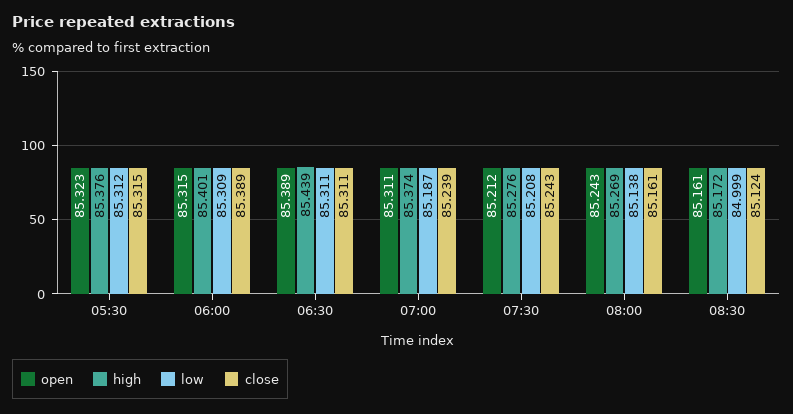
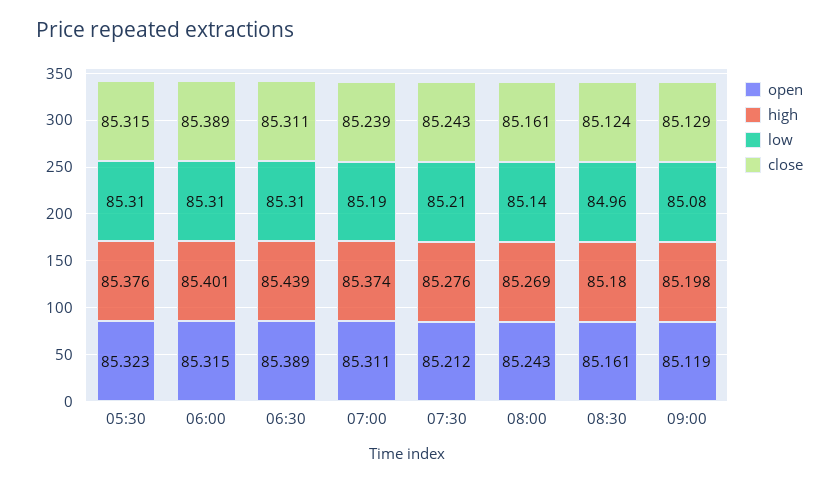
high, 08:30: 85.172 -> 85.18
low, 08:30: 84.999 -> 84.96
open, 09:00: none -> 85.119
high, 09:00: none -> 85.198
low, 09:00: none -> 85.08
close, 09:00: none -> 85.129

